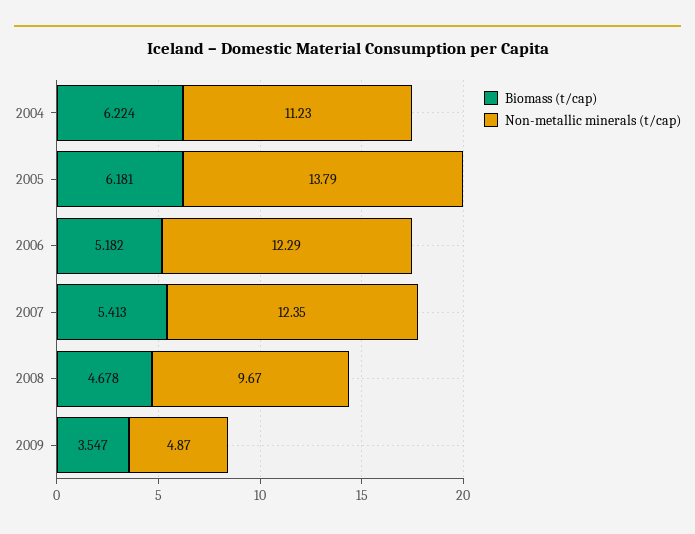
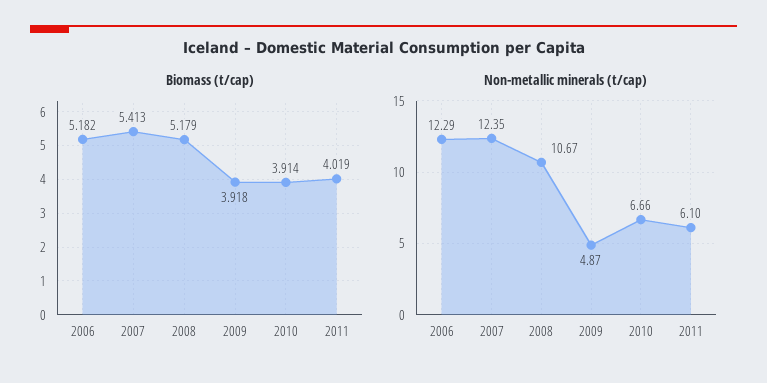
Biomass (t/cap), 2004: 6.224 -> none
Non-metallic minerals (t/cap), 2004: 11.23 -> none
Biomass (t/cap), 2005: 6.181 -> none
Non-metallic minerals (t/cap), 2005: 13.79 -> none
Biomass (t/cap), 2008: 4.678 -> 5.179
Non-metallic minerals (t/cap), 2008: 9.67 -> 10.67
Biomass (t/cap), 2009: 3.547 -> 3.918
Biomass (t/cap), 2010: none -> 3.914
Biomass (t/cap), 2011: none -> 4.019
Non-metallic minerals (t/cap), 2010: none -> 6.66
Non-metallic minerals (t/cap), 2011: none -> 6.1

